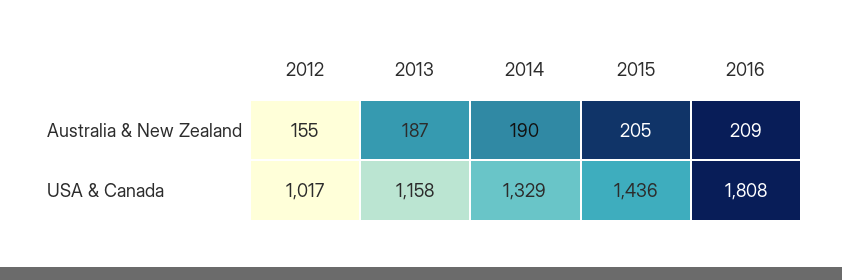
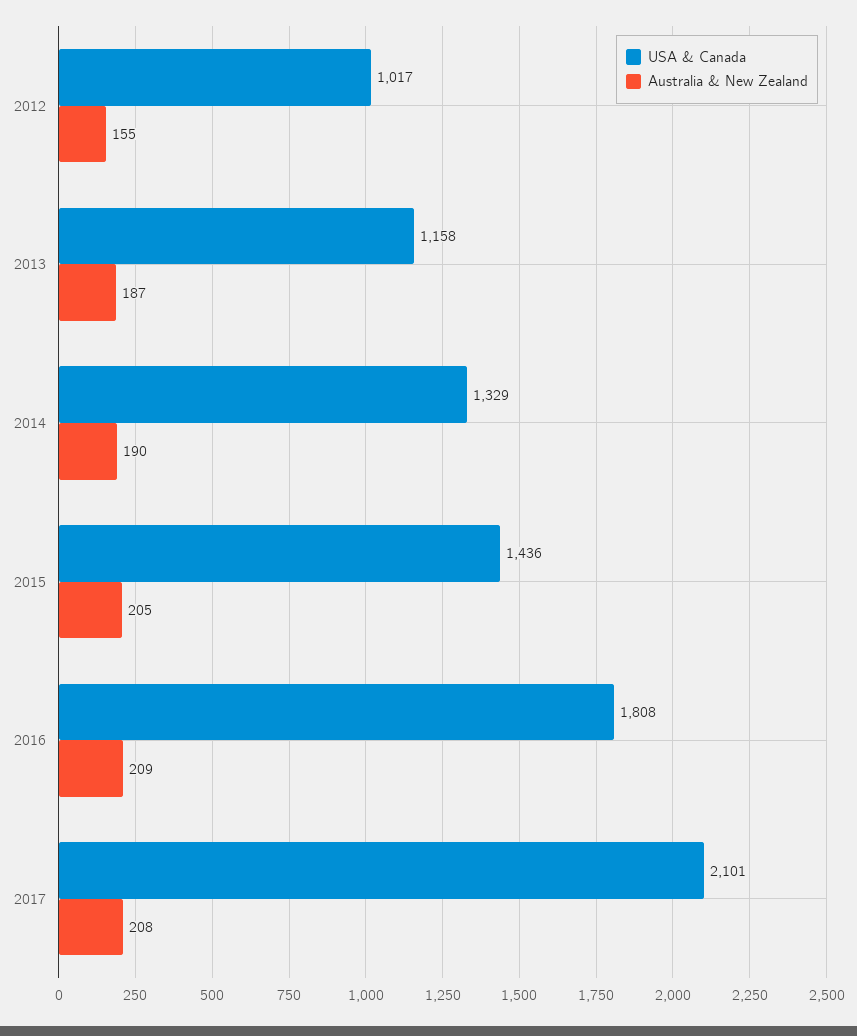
USA & Canada, 2017: none -> 2101
Australia & New Zealand, 2017: none -> 208

